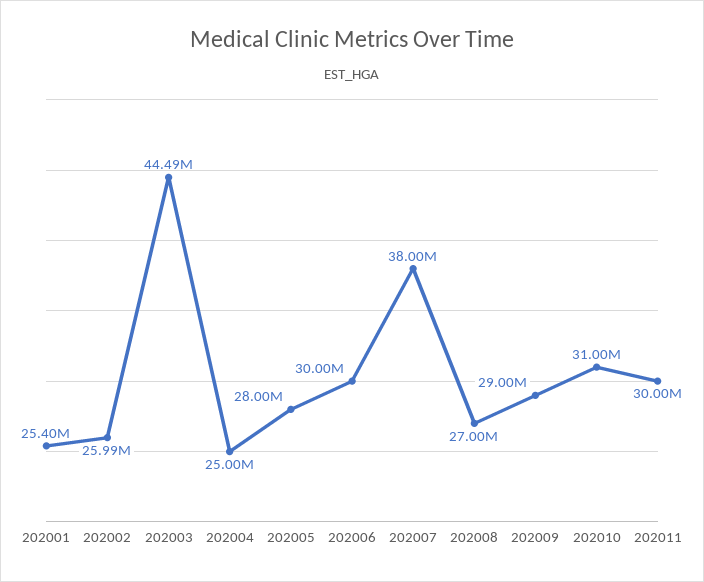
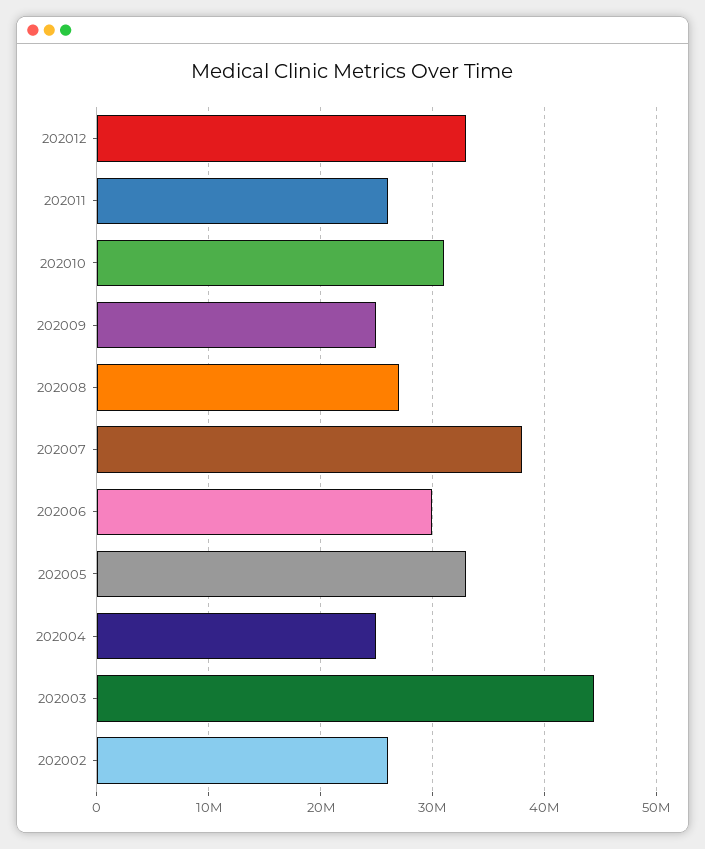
202001: 25400000 -> none
202005: 28000000 -> 33000000
202009: 29000000 -> 25000000
202011: 30000000 -> 26000000
202012: none -> 33000000

